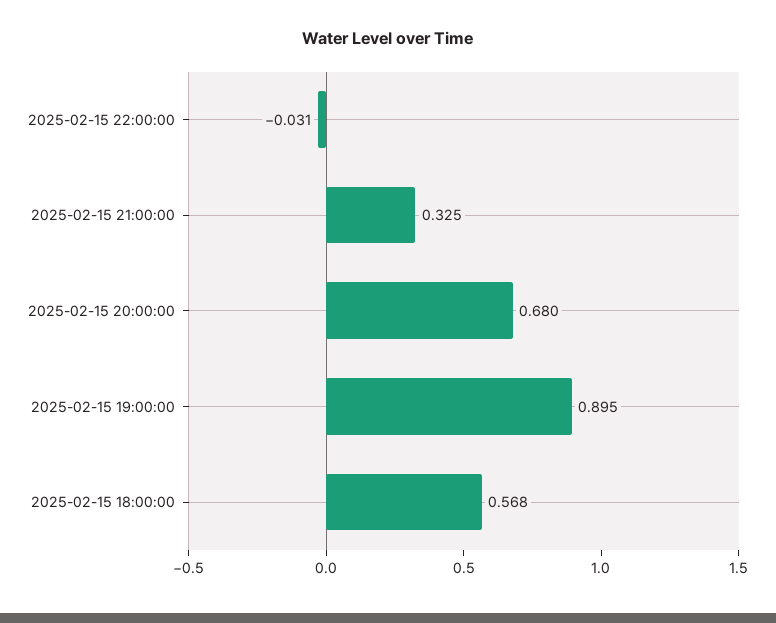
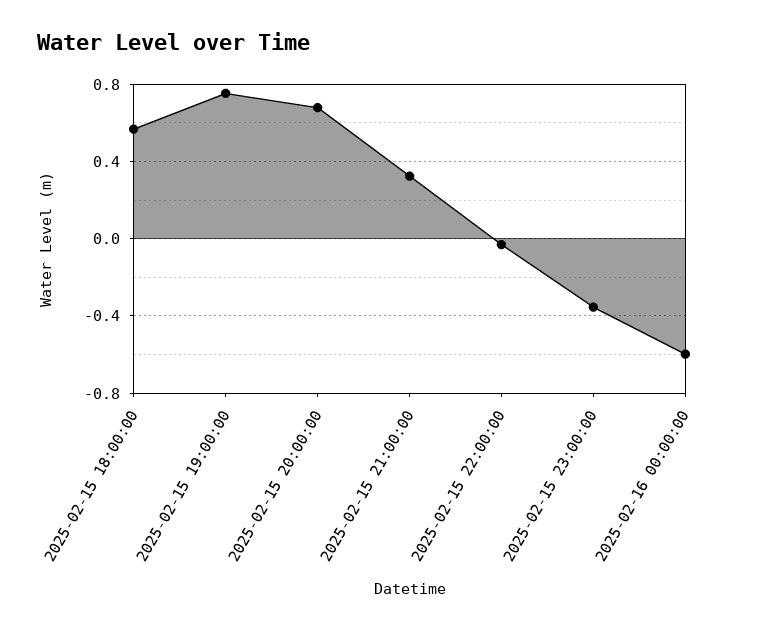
2025-02-15 19:00:00: 0.895 -> 0.75
2025-02-15 23:00:00: none -> -0.35
2025-02-16 00:00:00: none -> -0.6

